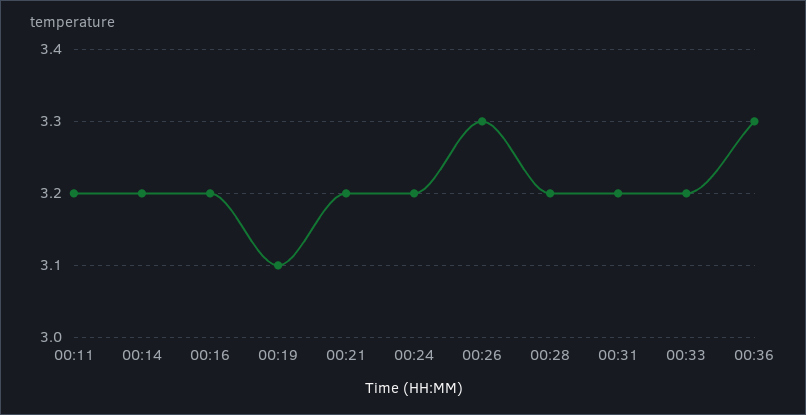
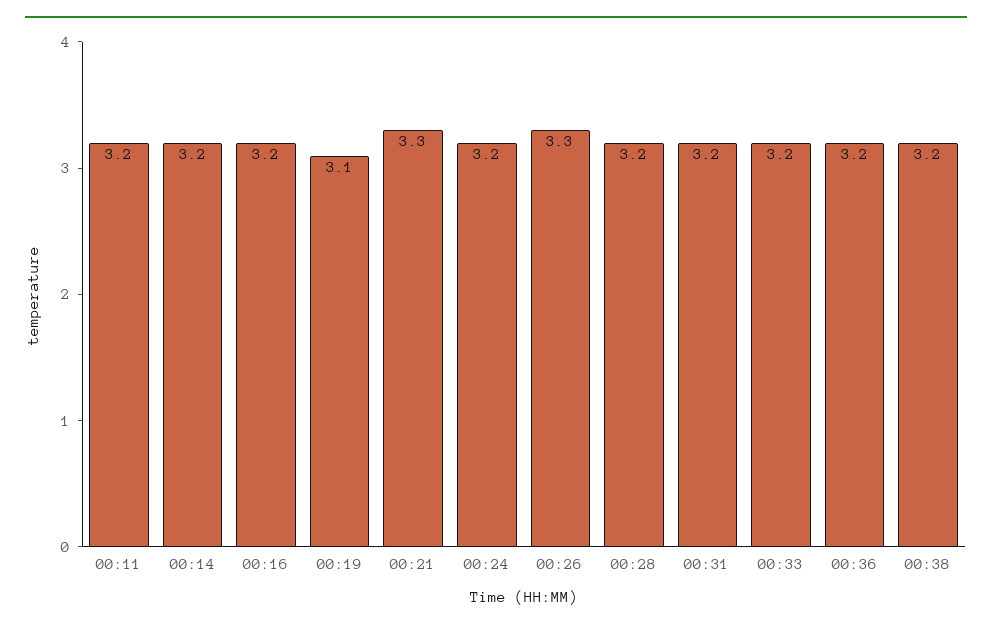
00:21: 3.2 -> 3.3
00:36: 3.3 -> 3.2
00:38: none -> 3.2

